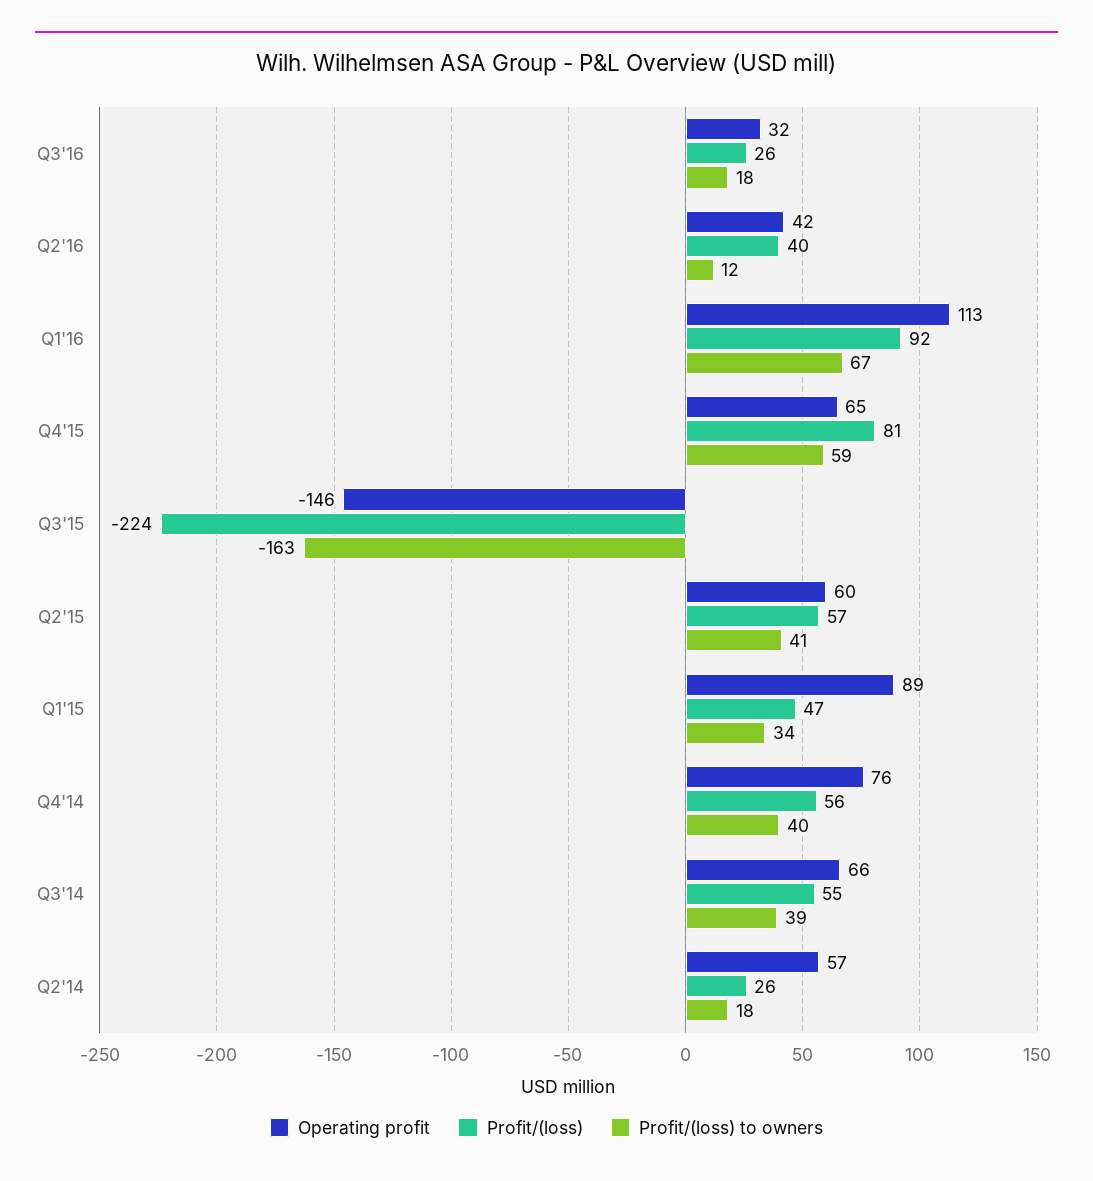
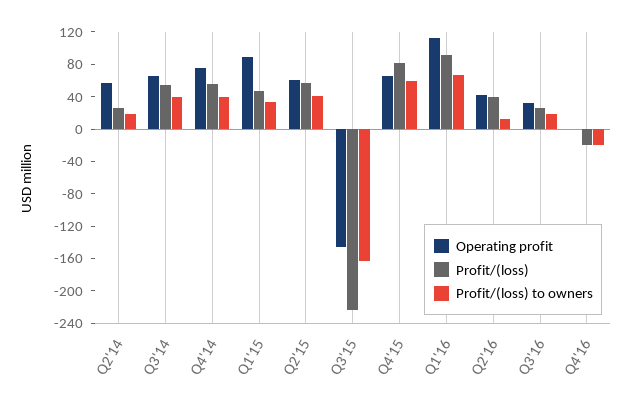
Operating profit, Q4'16: none -> 0
Profit/(loss), Q4'16: none -> -20
Profit/(loss) to owners, Q4'16: none -> -20

